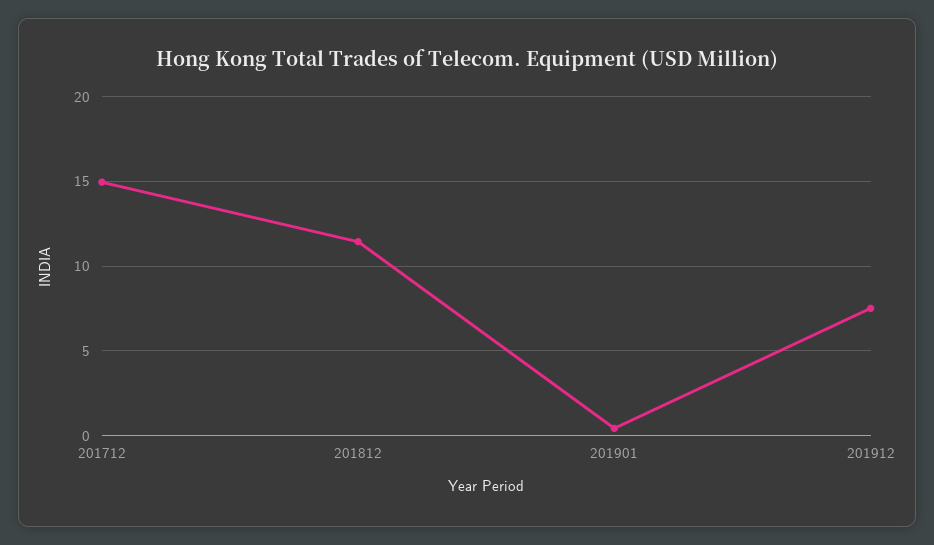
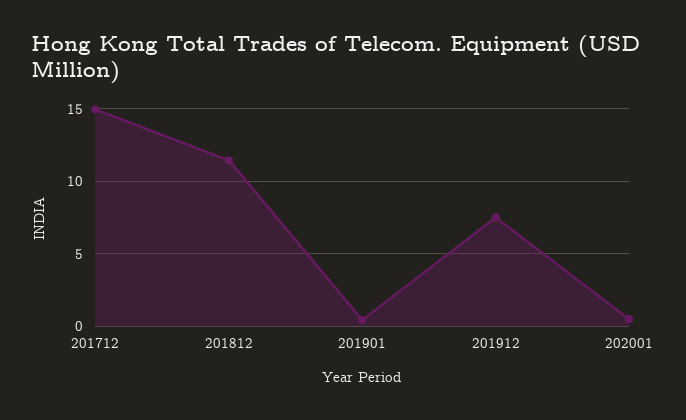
202001: none -> 0.5

